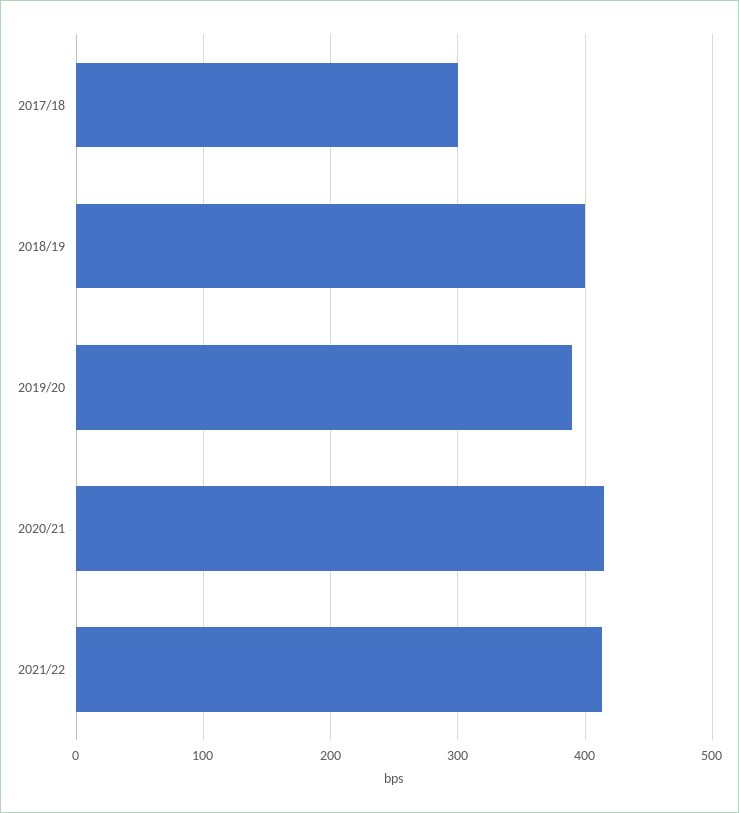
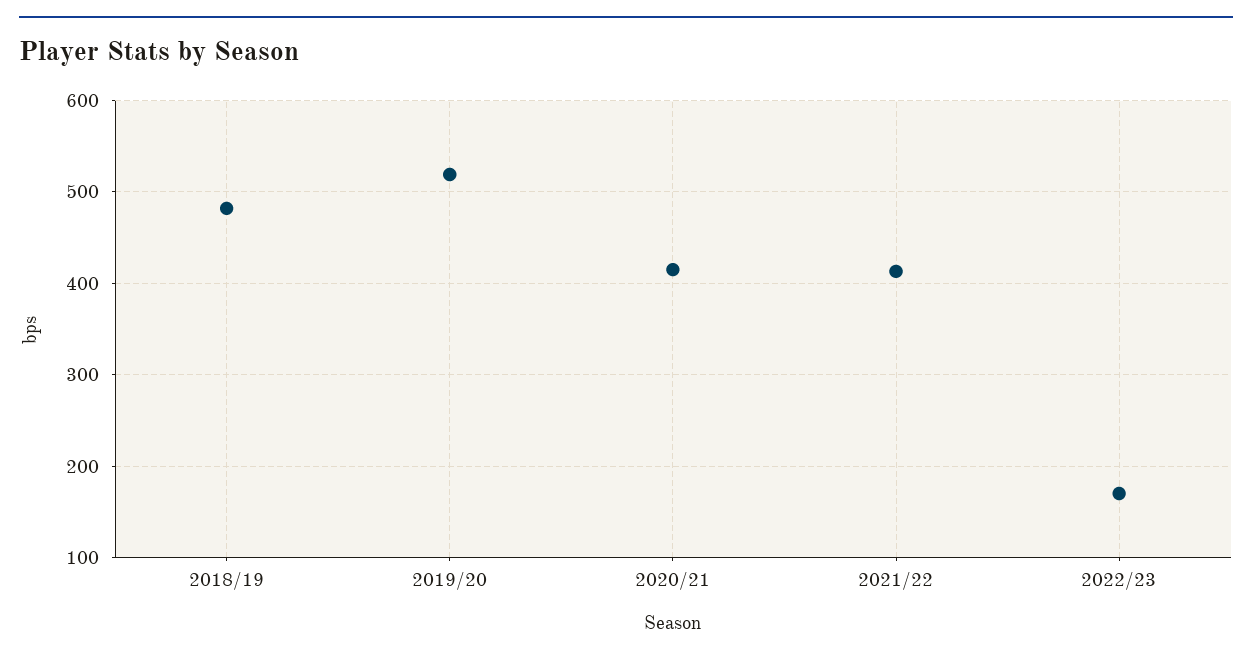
2017/18: 300 -> none
2018/19: 400 -> 480
2019/20: 390 -> 520
2022/23: none -> 170

